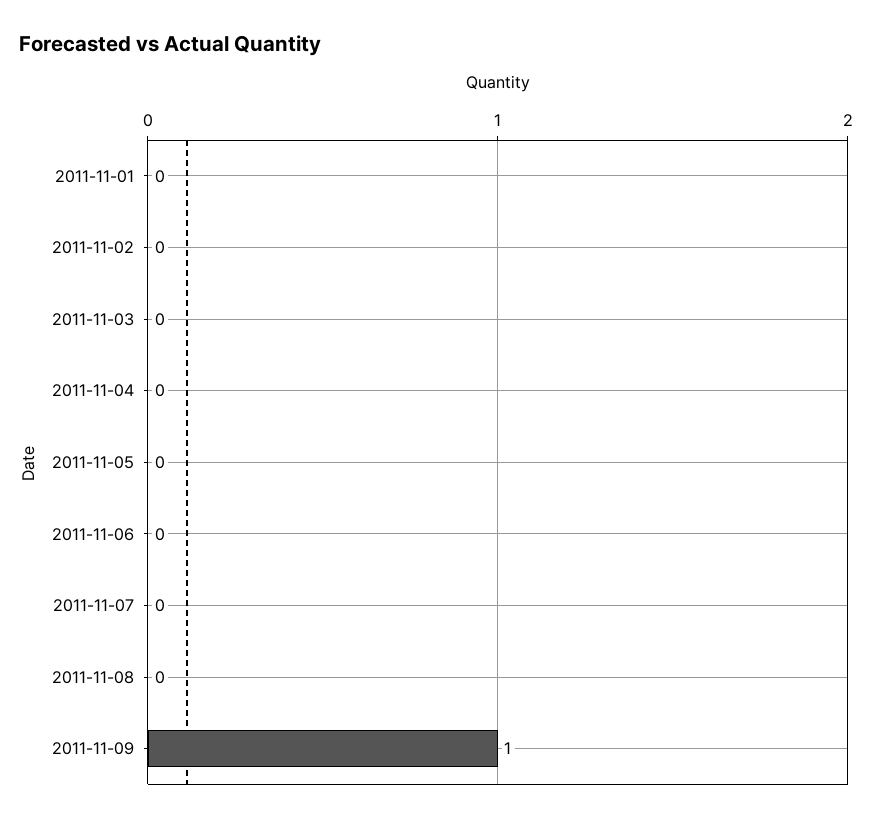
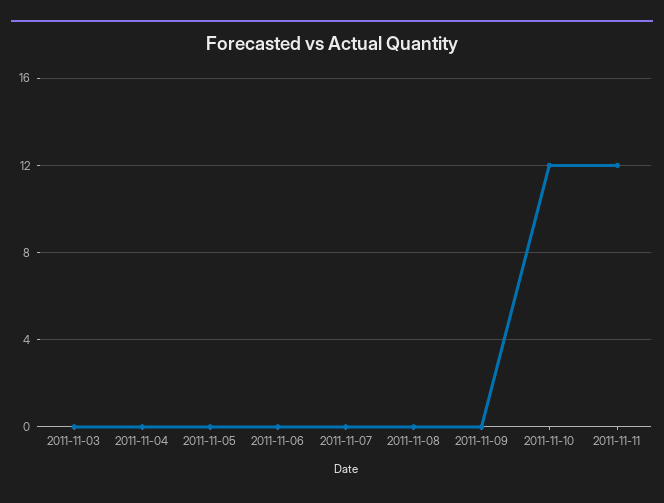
2011-11-01: 0 -> none
2011-11-02: 0 -> none
2011-11-09: 1 -> 0
2011-11-10: none -> 12
2011-11-11: none -> 12

